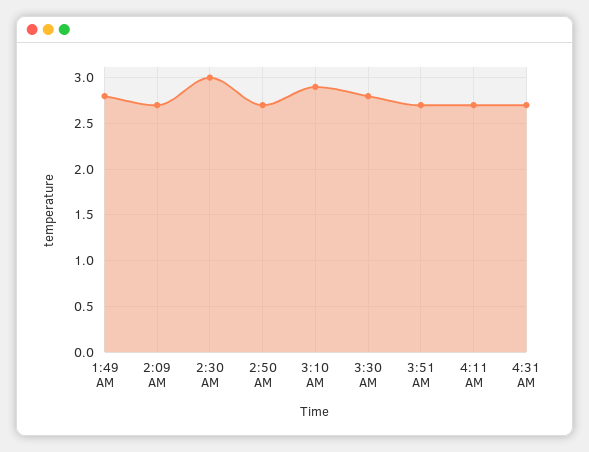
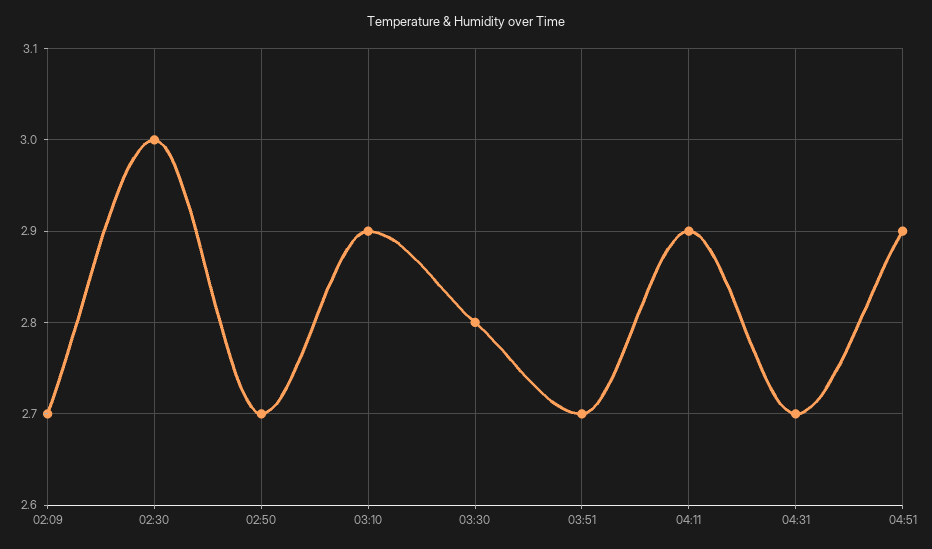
1:49 AM: 2.8 -> none
4:11 AM: 2.7 -> 2.9
04:51: none -> 2.9

